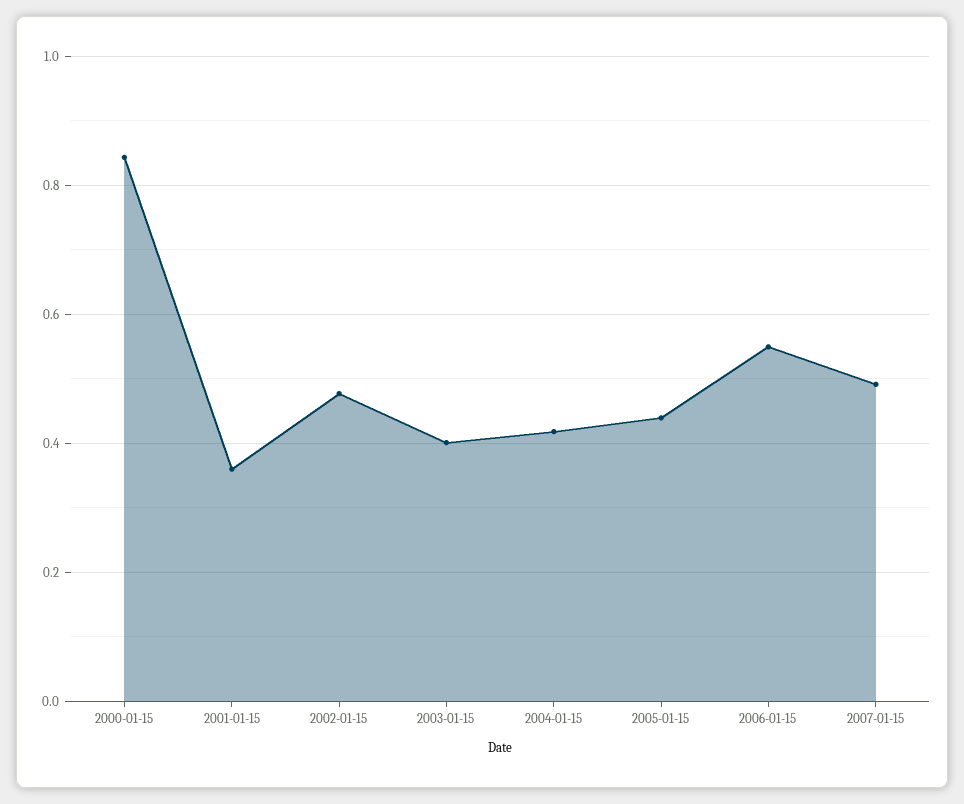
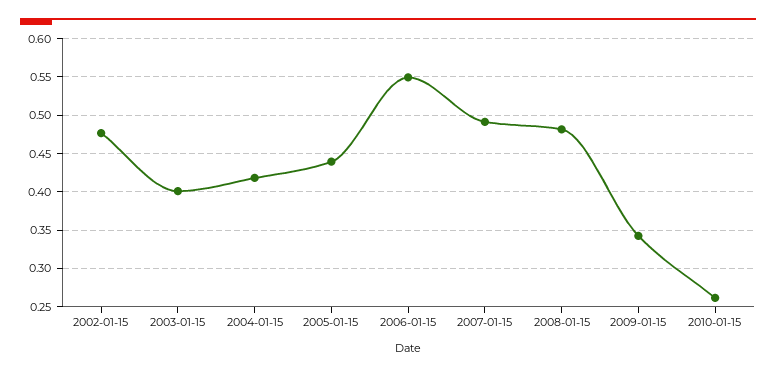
2000-01-15: 0.84 -> none
2001-01-15: 0.36 -> none
2008-01-15: none -> 0.48
2009-01-15: none -> 0.34
2010-01-15: none -> 0.26

